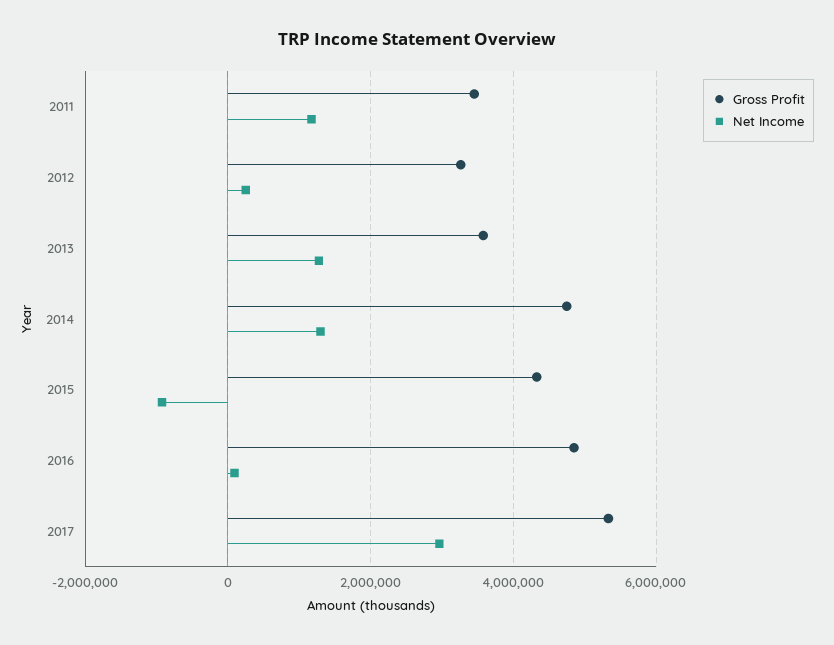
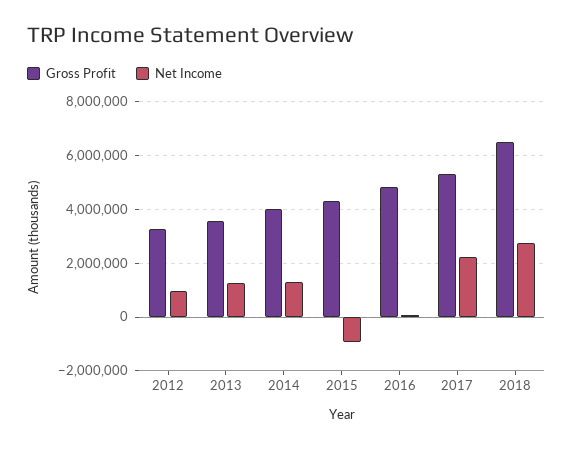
Gross Profit, 2011: 3400000 -> none
Net Income, 2011: 1200000 -> none
Net Income, 2012: 200000 -> 1000000
Gross Profit, 2014: 4800000 -> 4000000
Net Income, 2017: 3000000 -> 2250000
Gross Profit, 2018: none -> 6500000
Net Income, 2018: none -> 2750000

